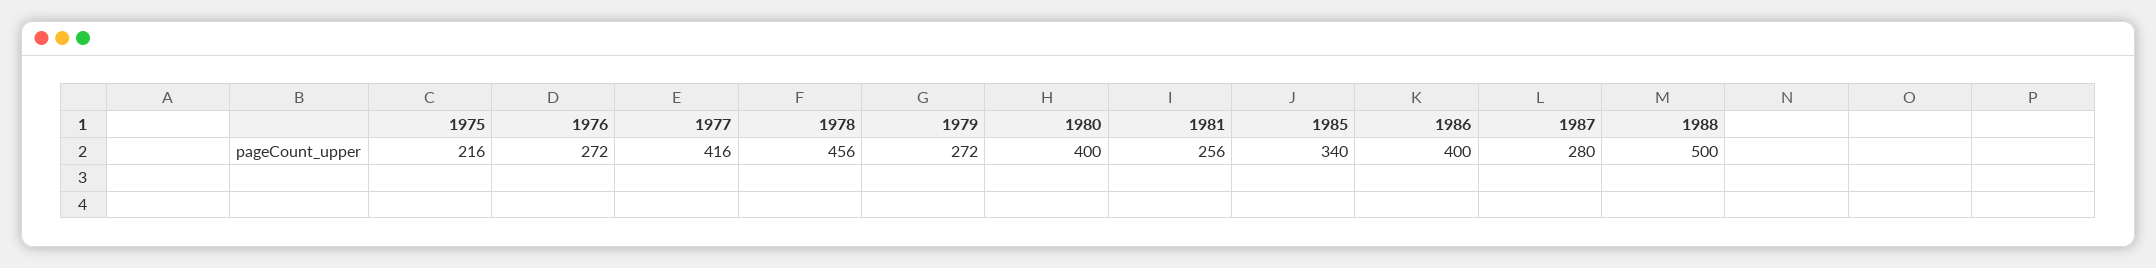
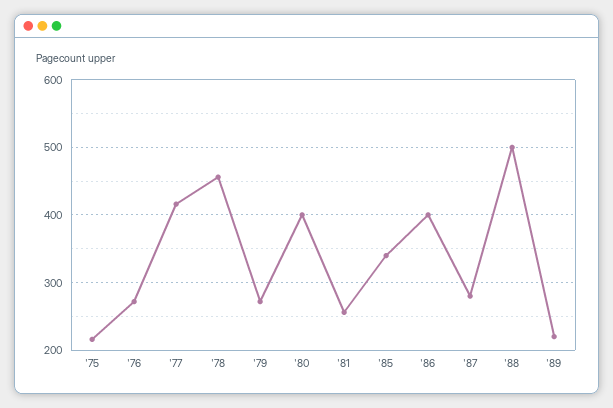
'89: none -> 220

